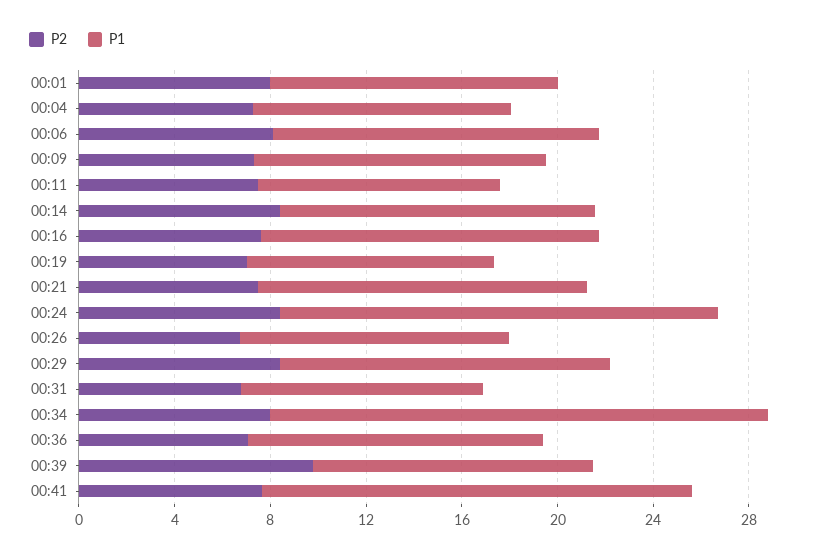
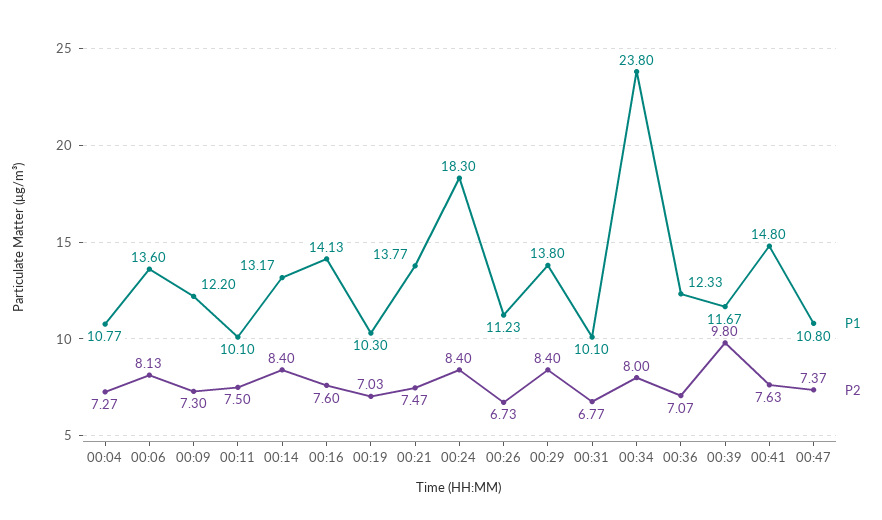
P2, 00:01: 8 -> none
P1, 00:01: 12 -> none
P1, 00:34: 21 -> 23.8
P1, 00:41: 18 -> 14.8
P1, 00:47: none -> 10.8
P2, 00:47: none -> 7.37

